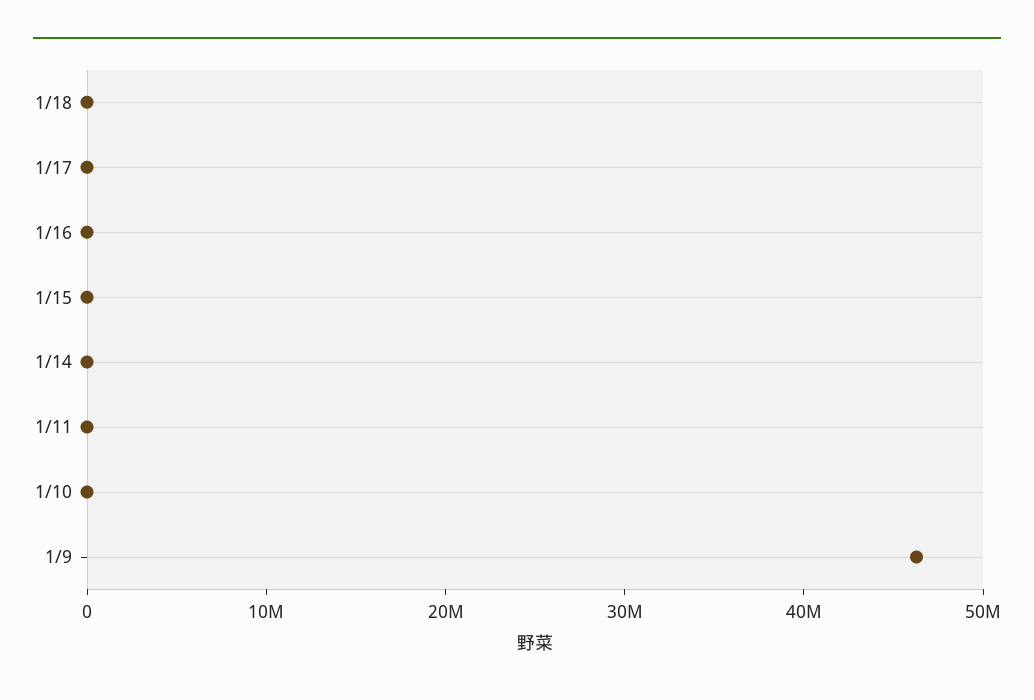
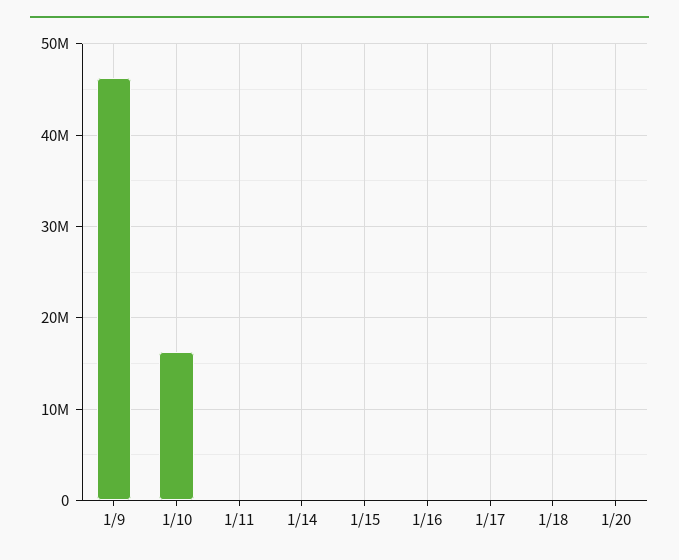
1/10: 0 -> 16000000
1/20: none -> 0

